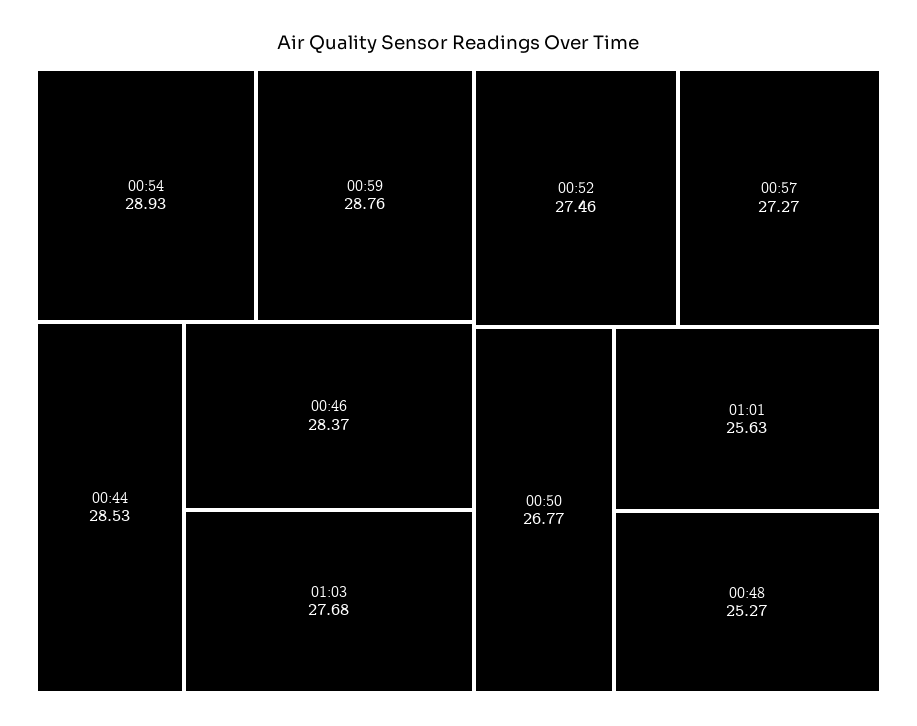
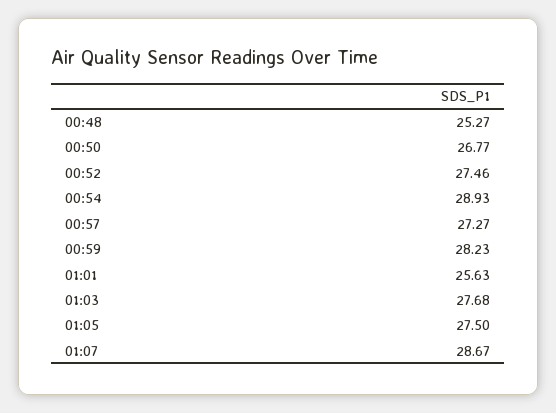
00:59: 28.76 -> 28.23
00:44: 28.53 -> none
00:46: 28.37 -> none
01:05: none -> 27.5
01:07: none -> 28.67

